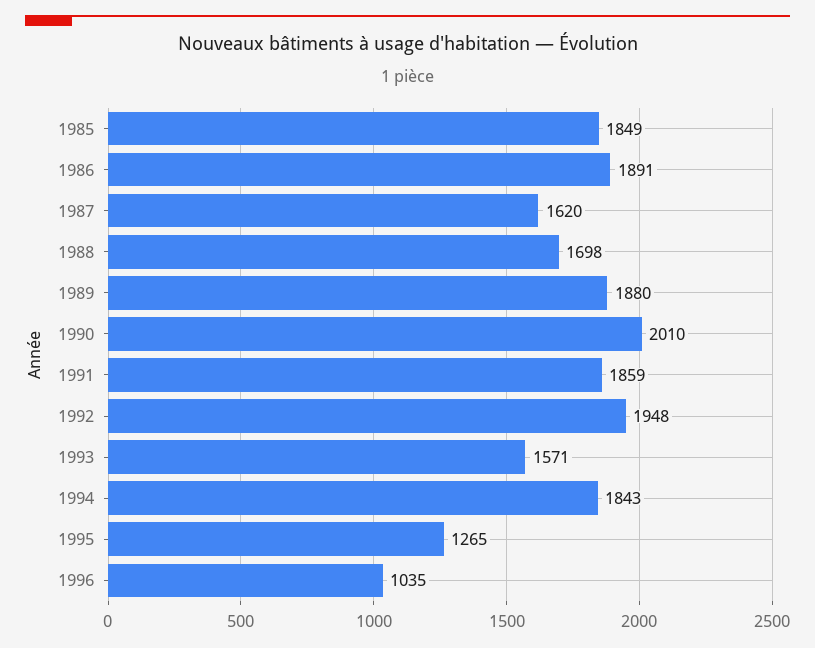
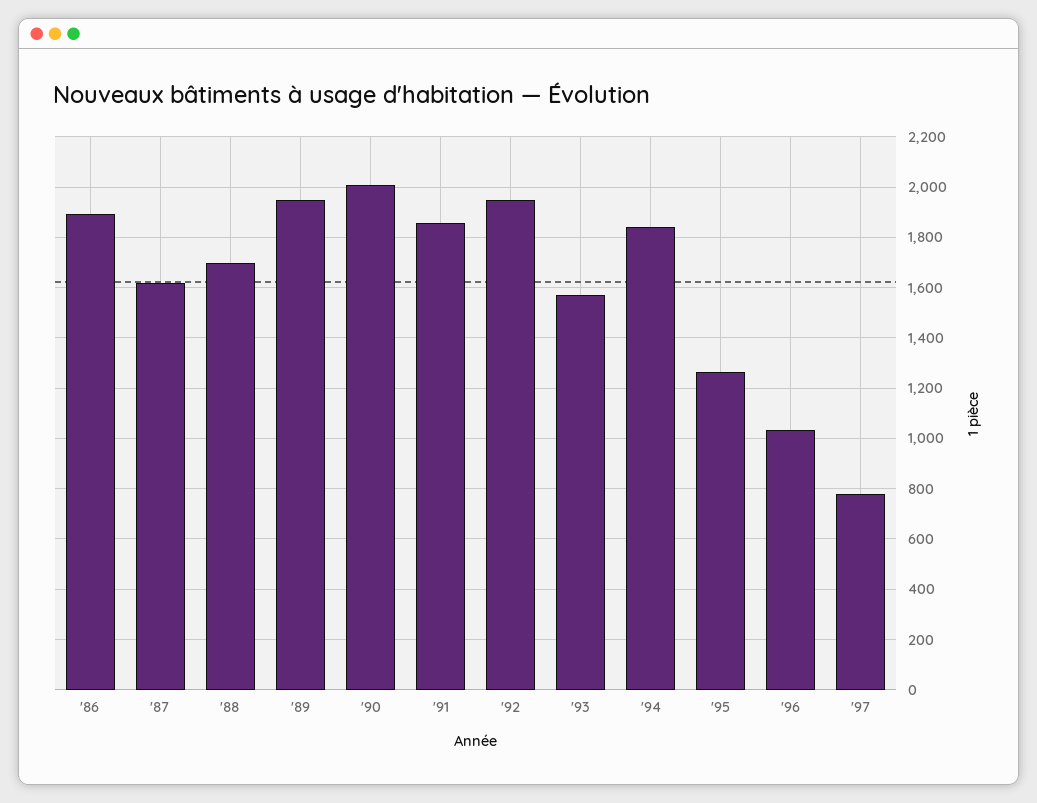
1985: 1849 -> none
1989: 1880 -> 1950
'97: none -> 775

